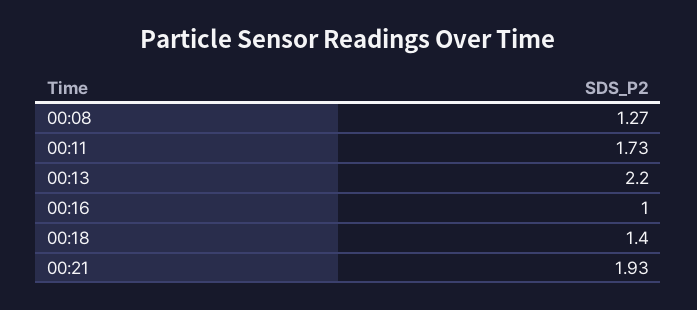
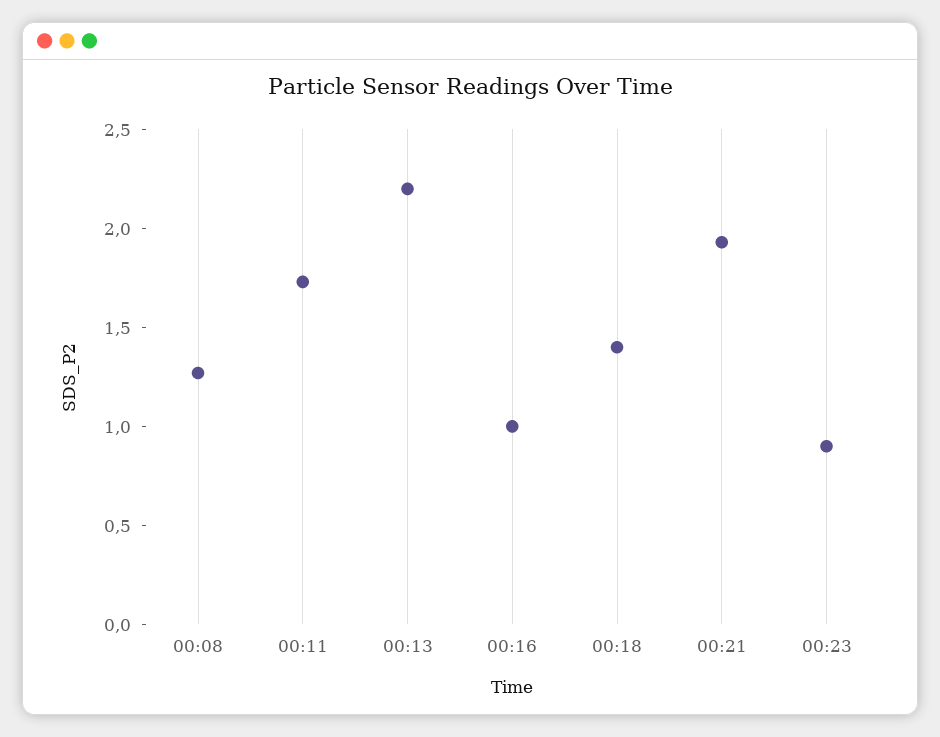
00:23: none -> 0.9

